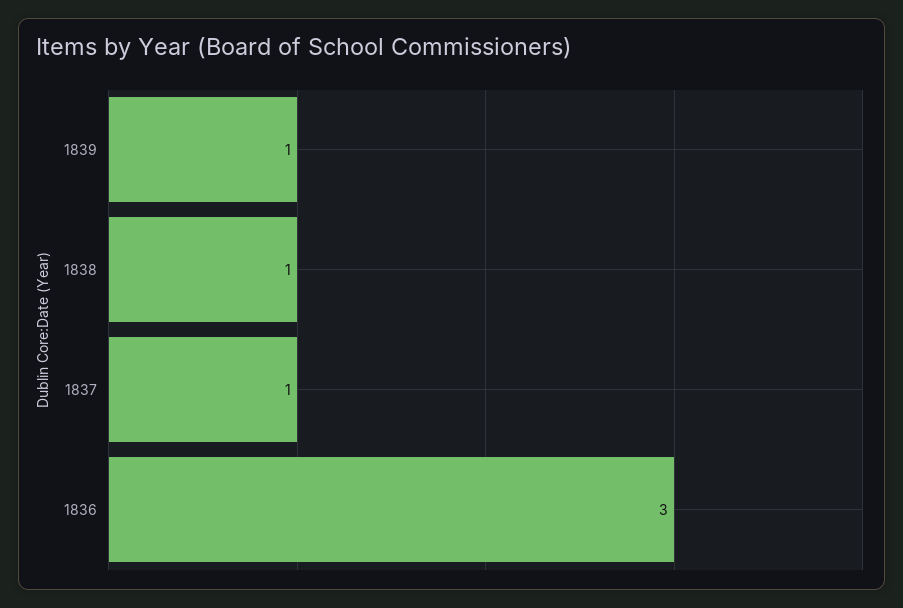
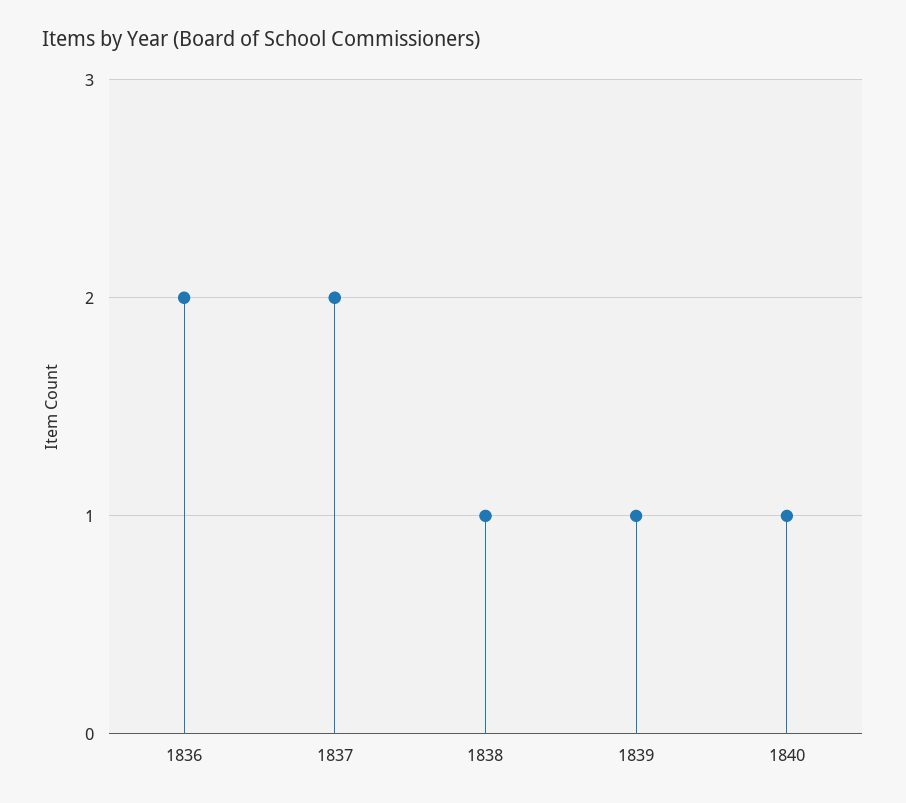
1837: 1 -> 2
1836: 3 -> 2
1840: none -> 1

